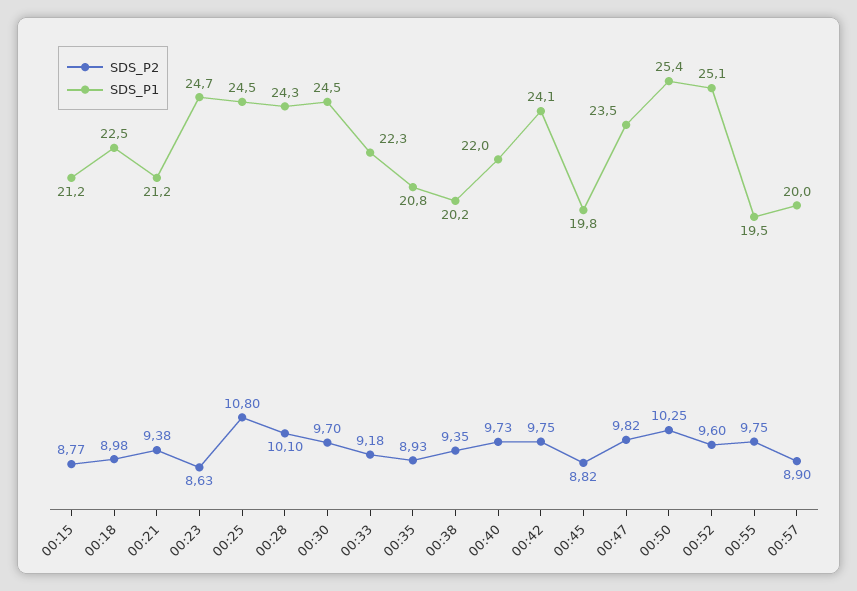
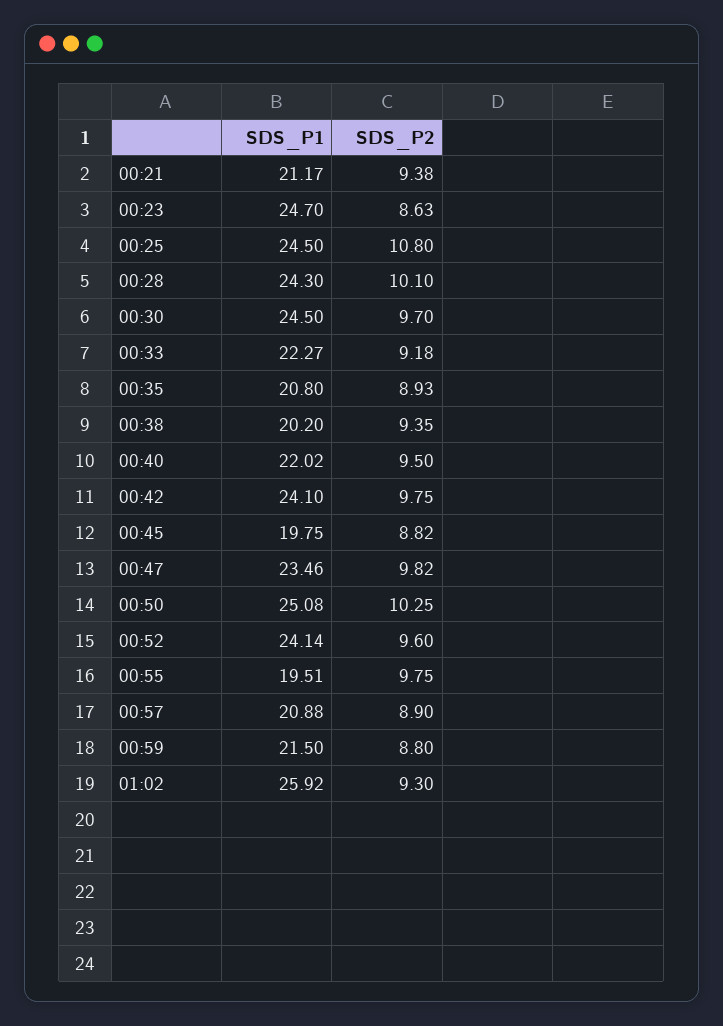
SDS_P2, 00:15: 8.77 -> none
SDS_P1, 00:15: 21.2 -> none
SDS_P2, 00:18: 8.98 -> none
SDS_P1, 00:18: 22.5 -> none
SDS_P2, 00:40: 9.73 -> 9.5
SDS_P1, 00:50: 25.4 -> 25.08
SDS_P1, 00:52: 25.1 -> 24.14
SDS_P1, 00:57: 20 -> 20.88
SDS_P1, 00:59: none -> 21.5
SDS_P2, 00:59: none -> 8.8
SDS_P1, 01:02: none -> 25.92
SDS_P2, 01:02: none -> 9.3

